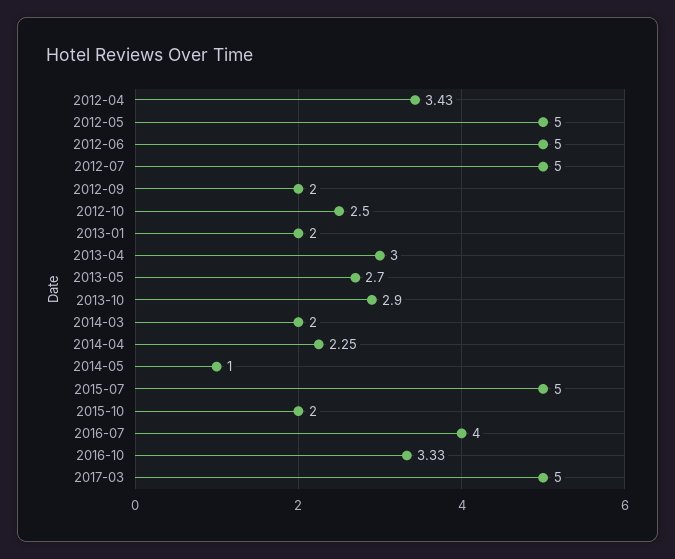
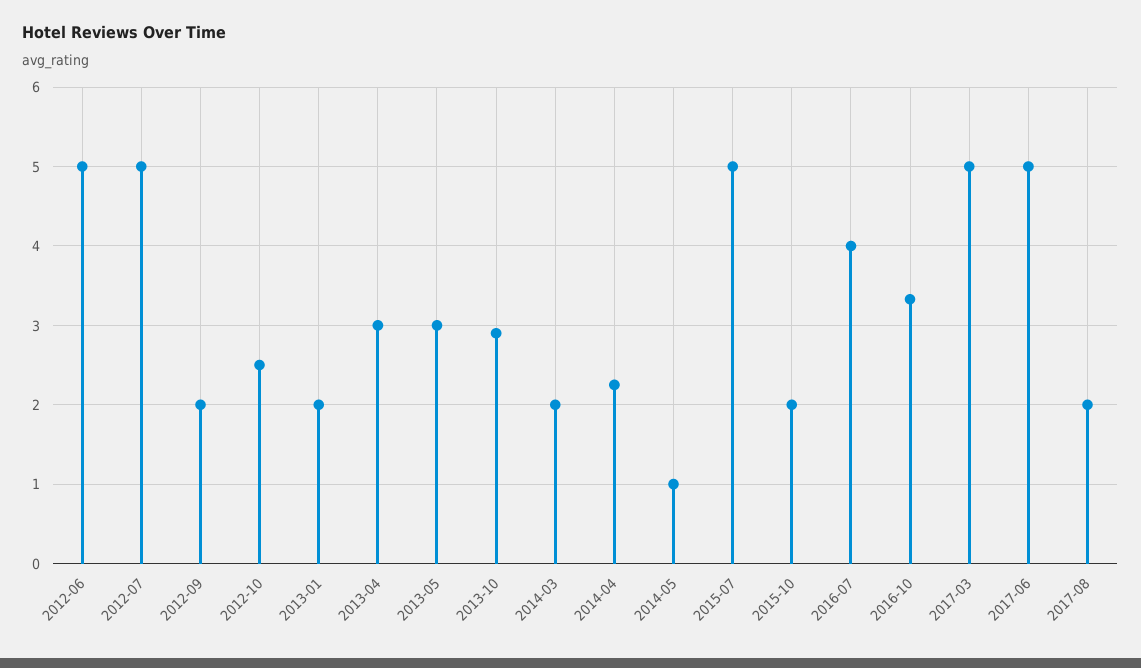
2012-04: 3.43 -> none
2012-05: 5 -> none
2013-05: 2.7 -> 3
2017-06: none -> 5
2017-08: none -> 2

